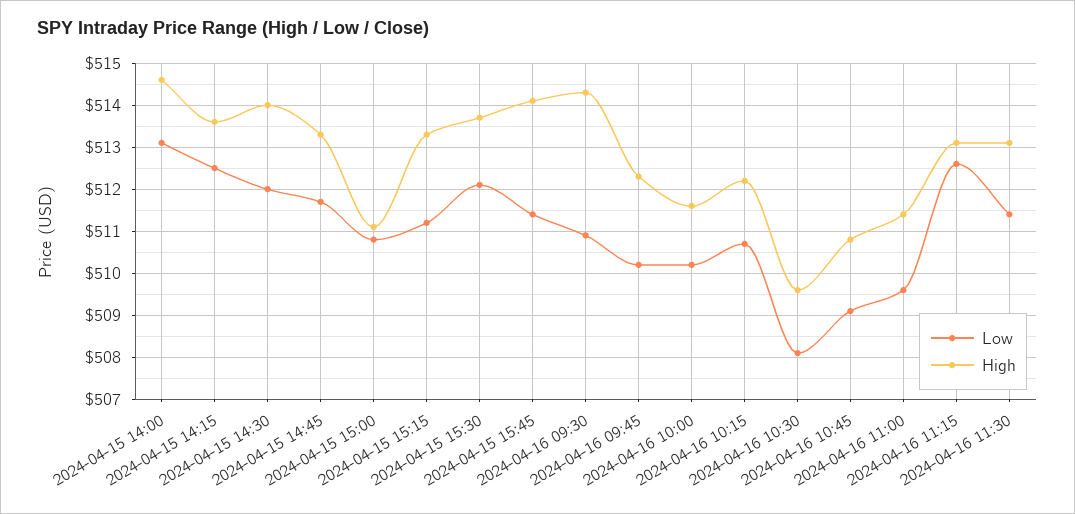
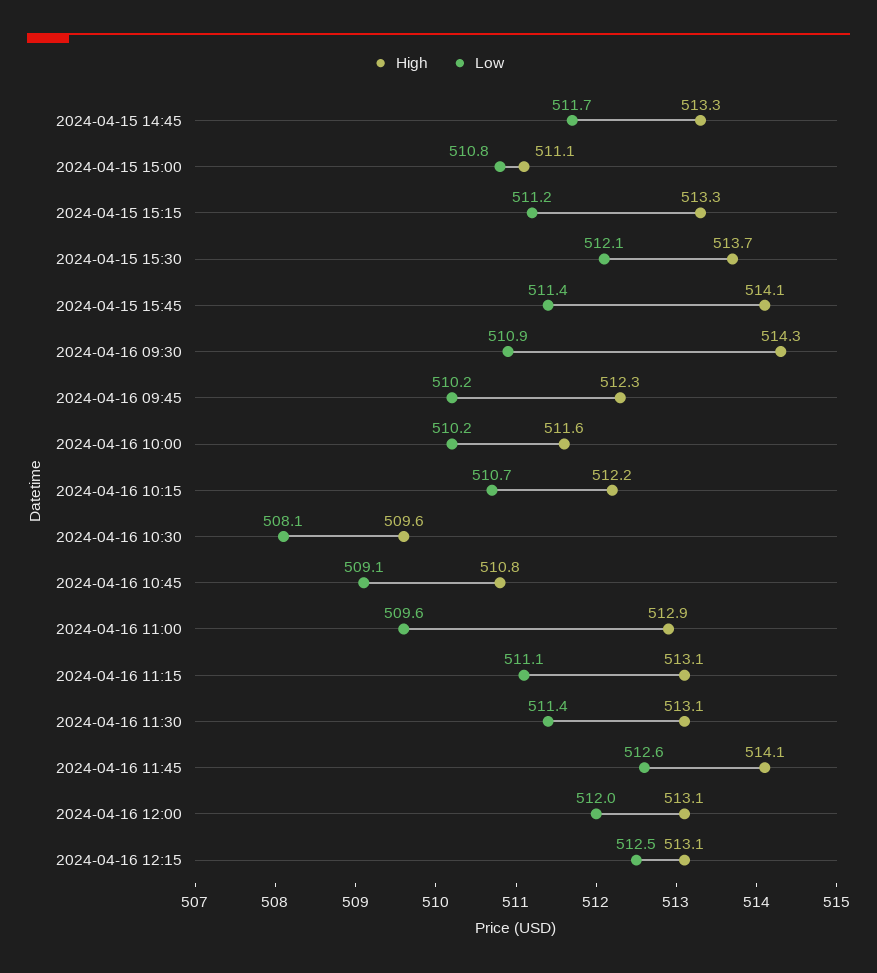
Low, 2024-04-15 14:00: 513 -> none
High, 2024-04-15 14:00: 514.5 -> none
Low, 2024-04-15 14:15: 512.5 -> none
High, 2024-04-15 14:15: 513.5 -> none
Low, 2024-04-15 14:30: 512 -> none
High, 2024-04-15 14:30: 514 -> none
High, 2024-04-16 11:00: 511.5 -> 512.9
Low, 2024-04-16 11:15: 512.5 -> 511.1
High, 2024-04-16 11:45: none -> 514.1
Low, 2024-04-16 11:45: none -> 512.6
High, 2024-04-16 12:00: none -> 513.1
Low, 2024-04-16 12:00: none -> 512
High, 2024-04-16 12:15: none -> 513.1
Low, 2024-04-16 12:15: none -> 512.5

